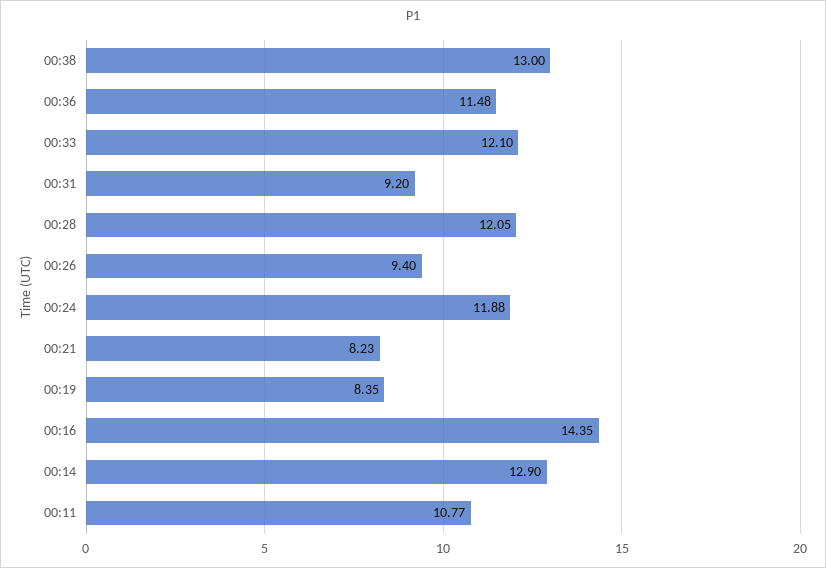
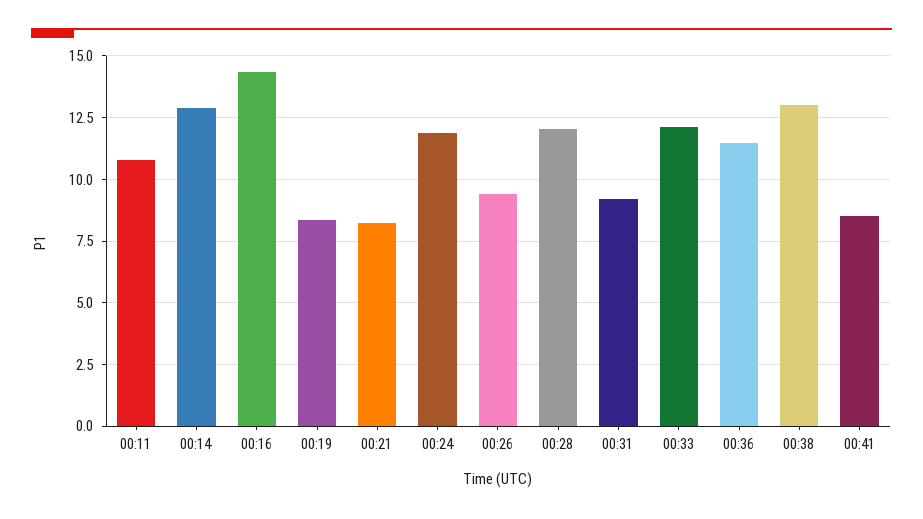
00:41: none -> 8.5

